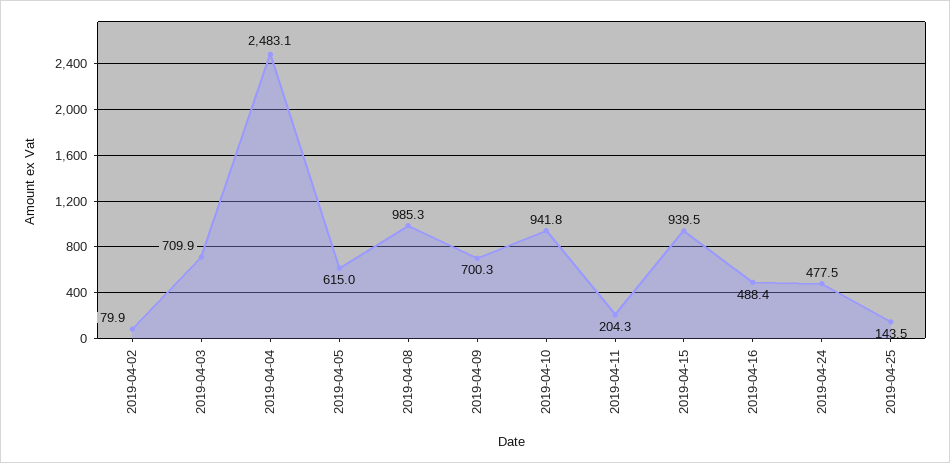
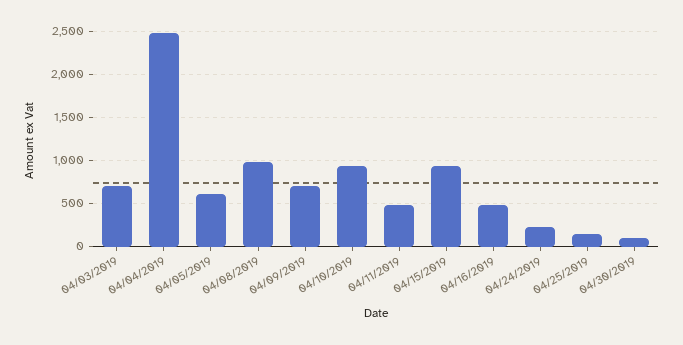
2019-04-02: 79.9 -> none
2019-04-11: 204.3 -> 500
2019-04-24: 477.5 -> 200
04/30/2019: none -> 100

